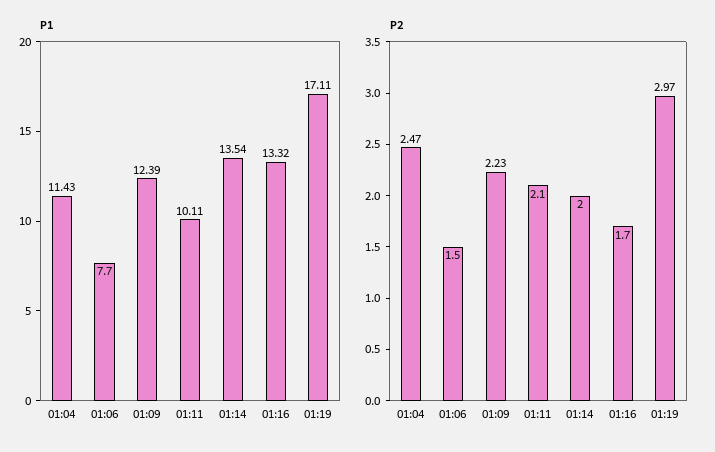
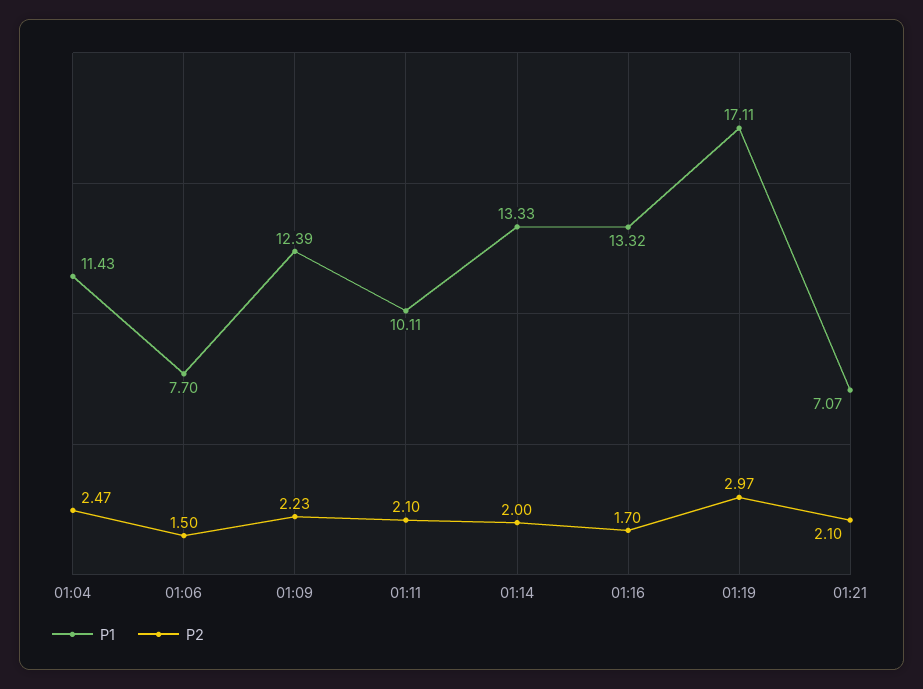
P1, 01:14: 13.54 -> 13.33
P1, 01:21: none -> 7.07
P2, 01:21: none -> 2.1

